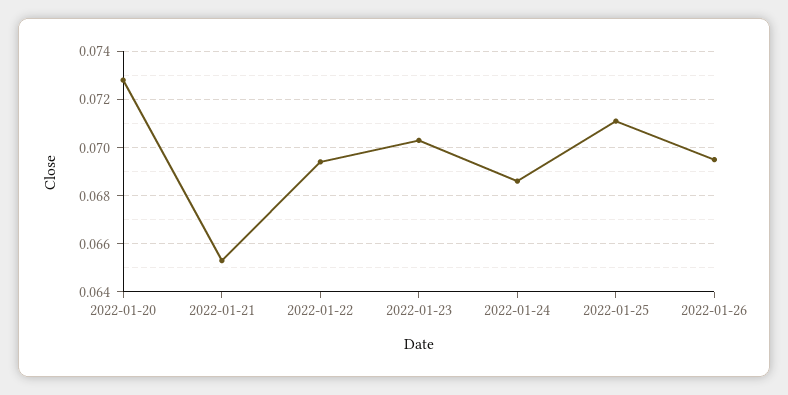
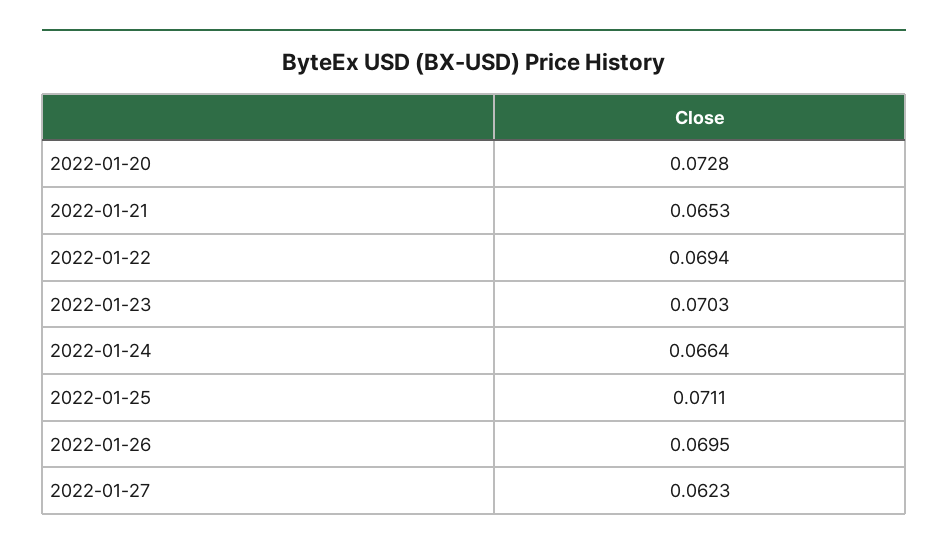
2022-01-24: 0.0685 -> 0.0664
2022-01-27: none -> 0.0623

